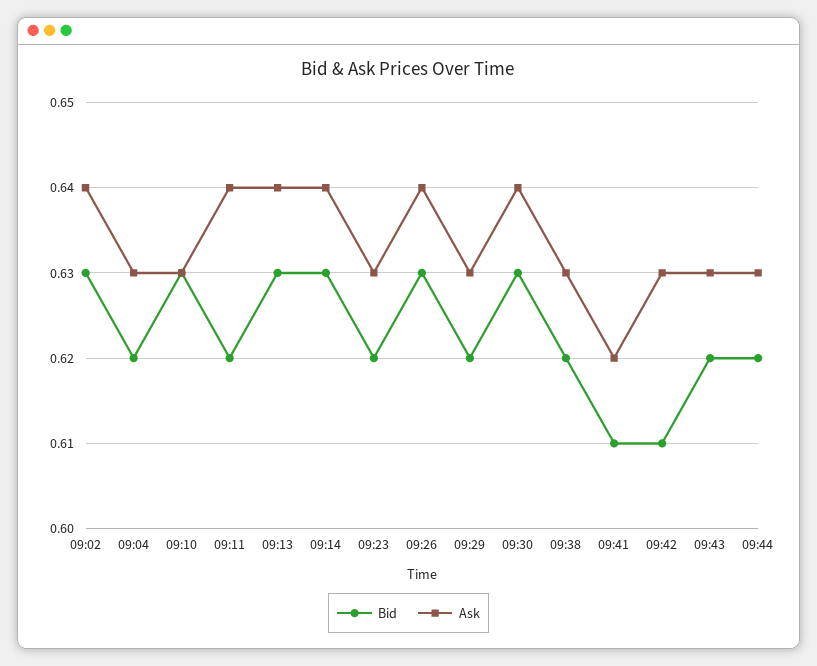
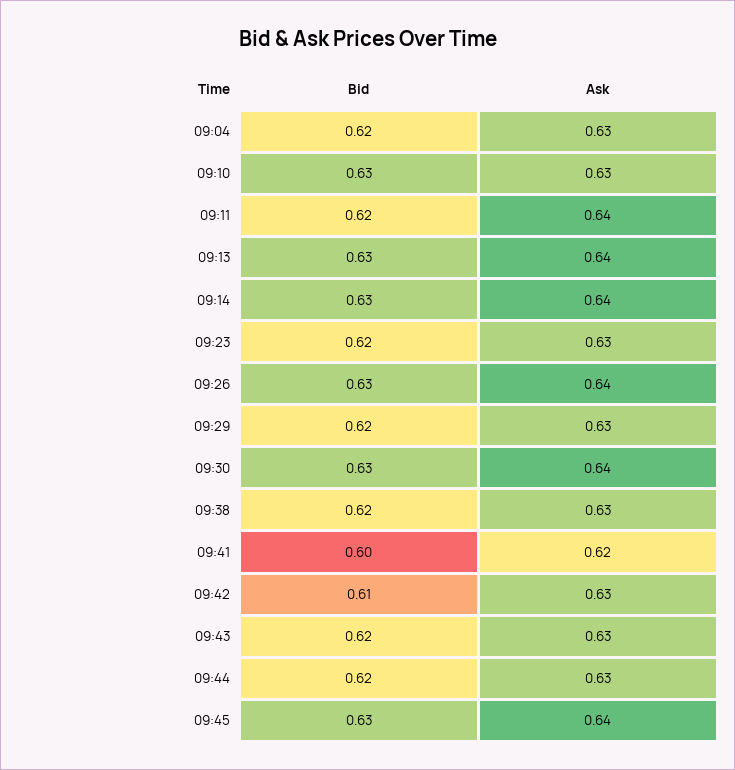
Bid, 09:02: 0.63 -> none
Ask, 09:02: 0.64 -> none
Bid, 09:41: 0.61 -> 0.6
Bid, 09:45: none -> 0.63
Ask, 09:45: none -> 0.64

